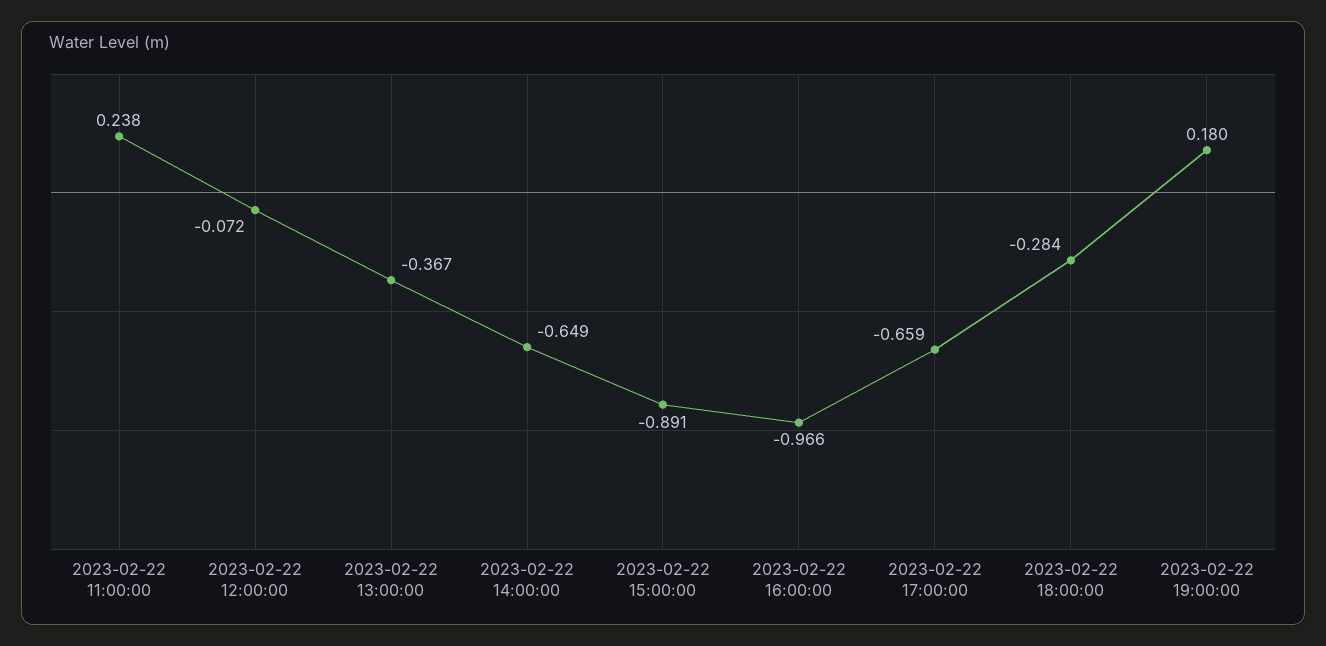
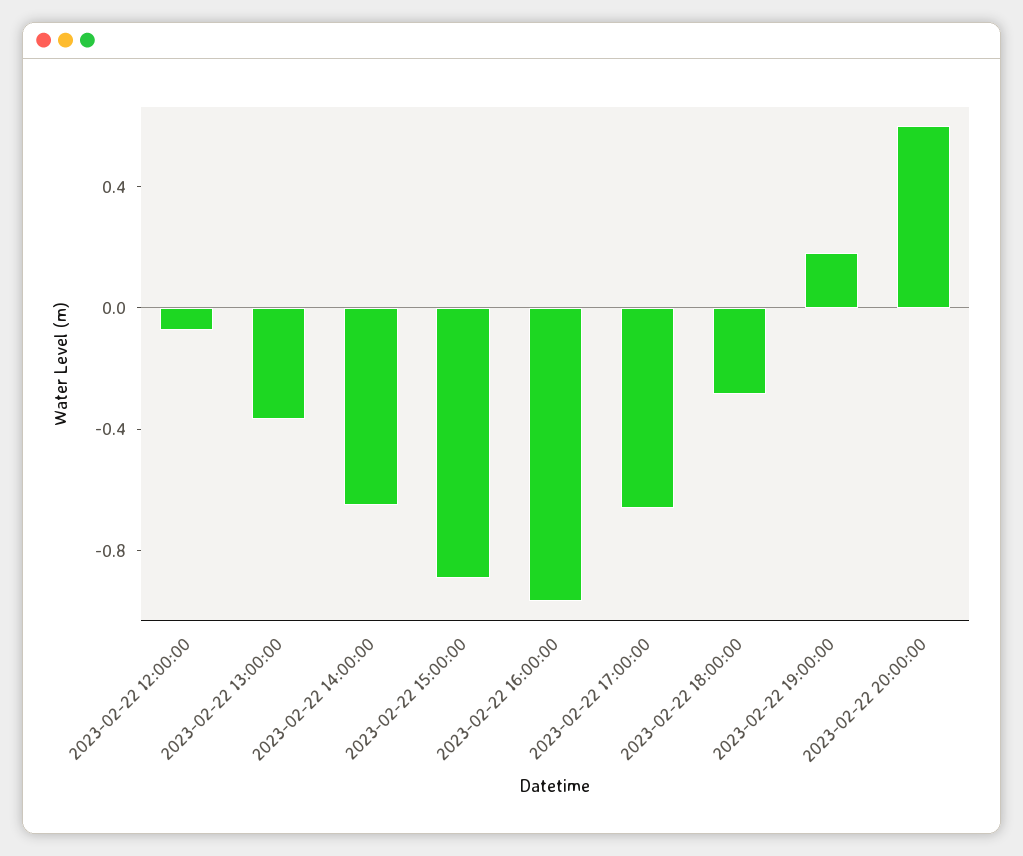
2023-02-22 11:00:00: 0.238 -> none
2023-02-22 20:00:00: none -> 0.6

